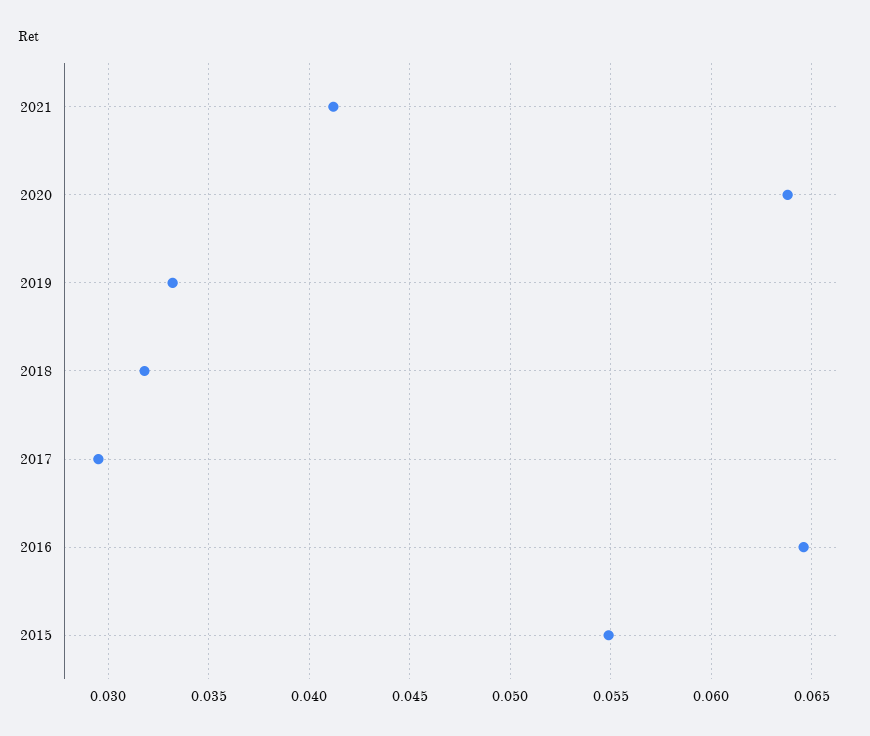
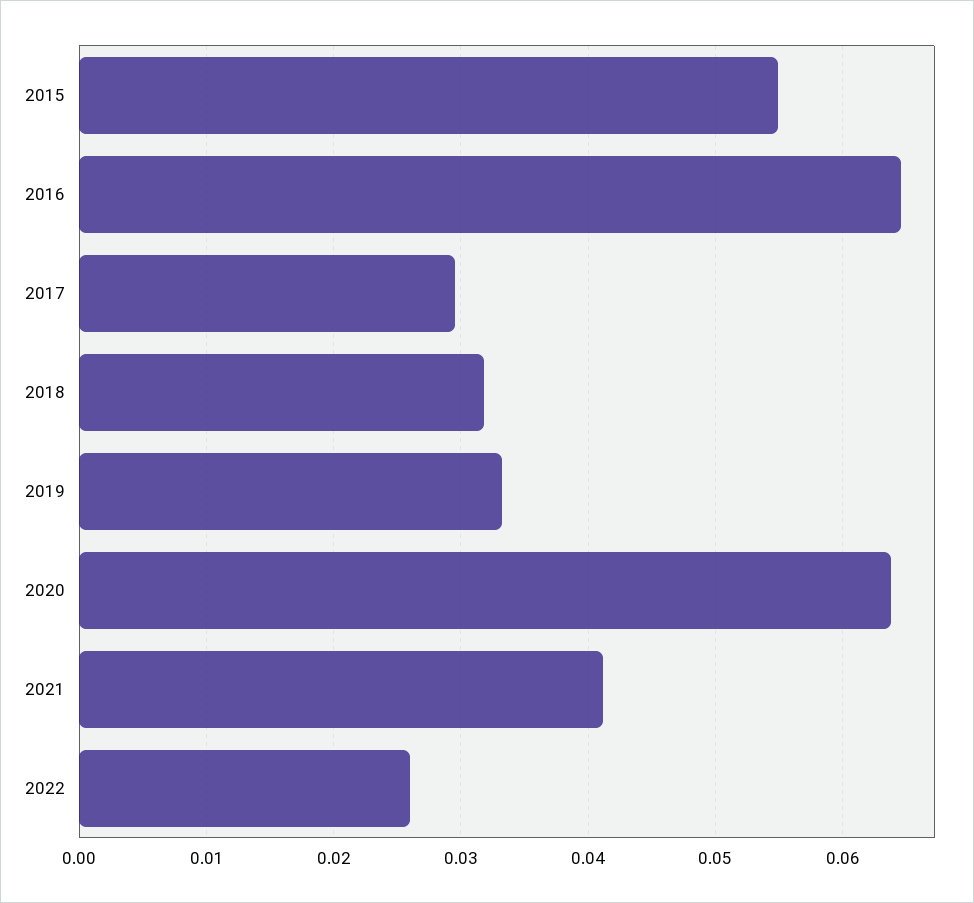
2022: none -> 0.026

